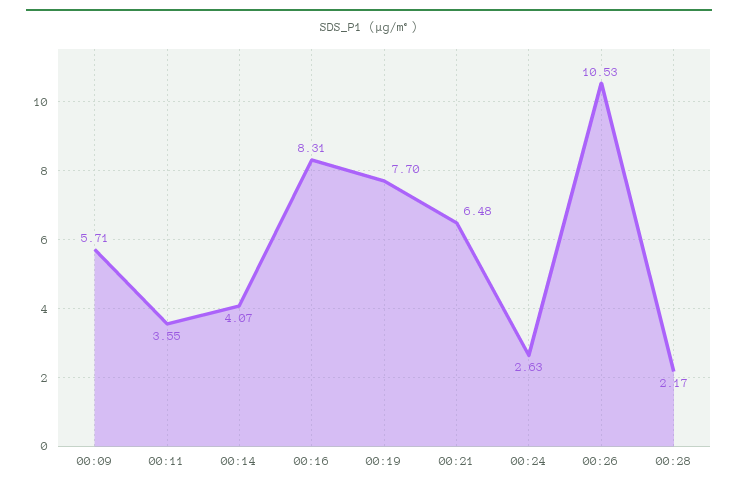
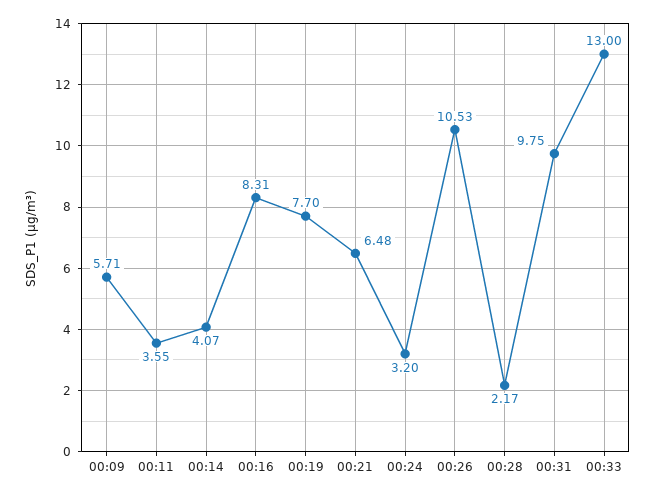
00:24: 2.63 -> 3.2
00:31: none -> 9.75
00:33: none -> 13

